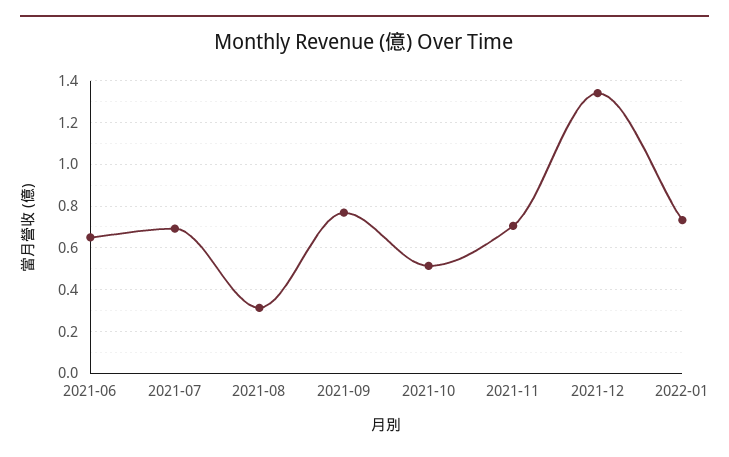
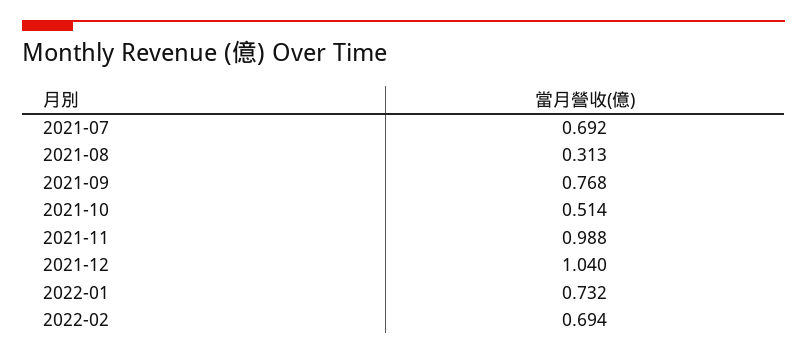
2021-06: 0.65 -> none
2021-11: 0.7 -> 0.988
2021-12: 1.35 -> 1.04
2022-02: none -> 0.694

